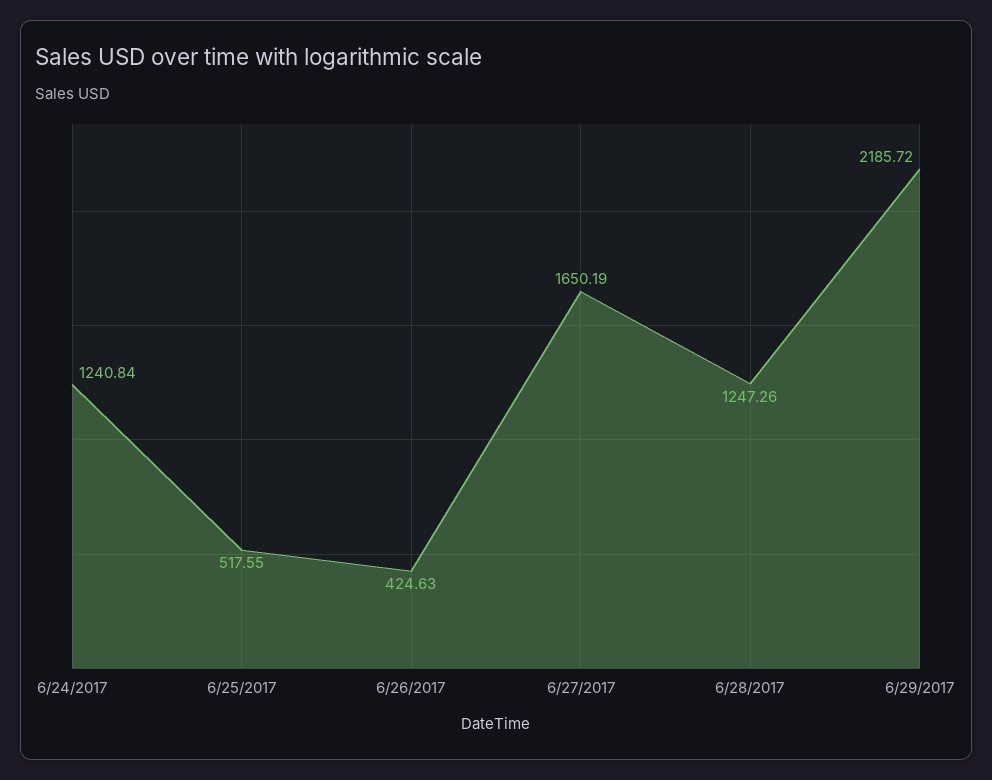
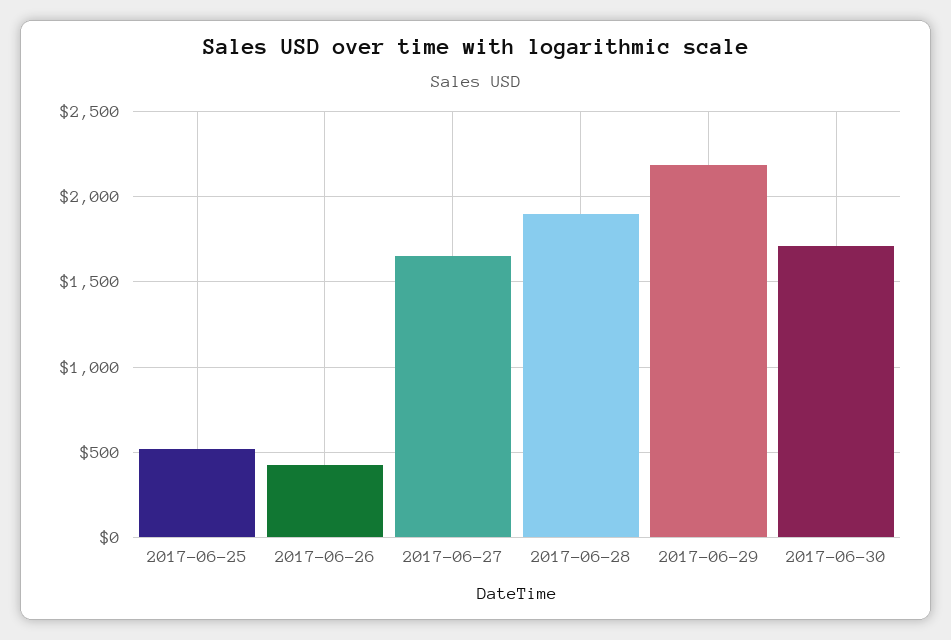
6/24/2017: 1240.84 -> none
6/28/2017: 1247.26 -> 1900
2017-06-30: none -> 1700

